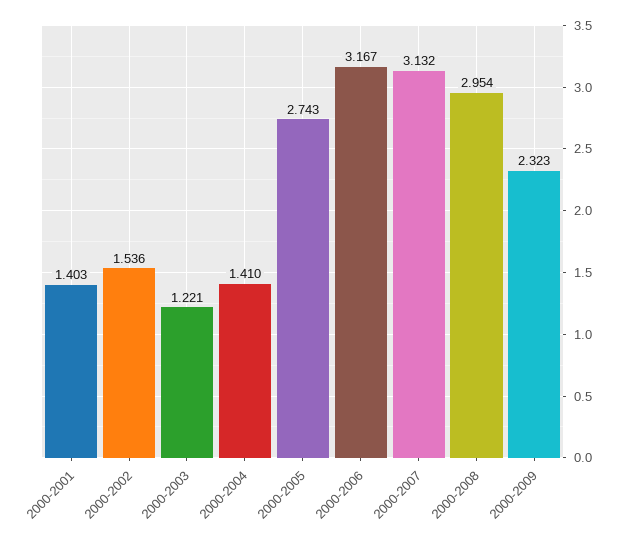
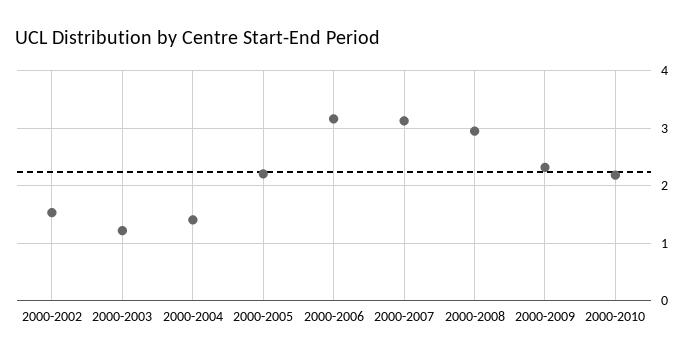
2000-2001: 1.403 -> none
2000-2005: 2.743 -> 2.2
2000-2010: none -> 2.2

